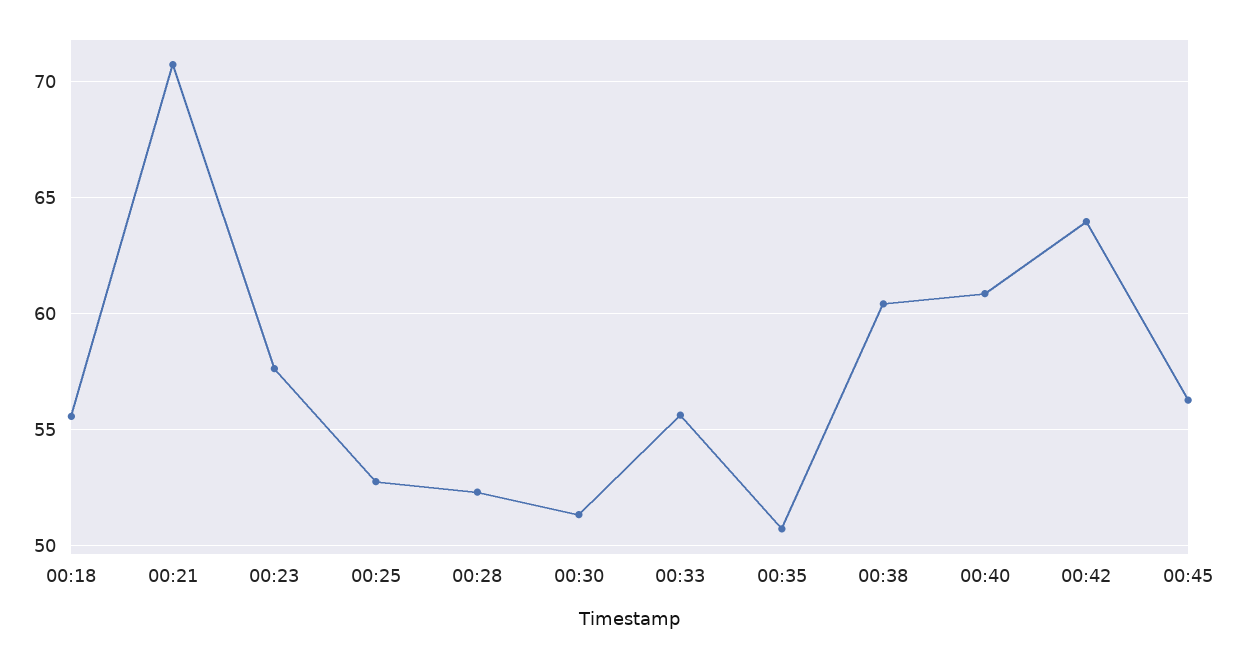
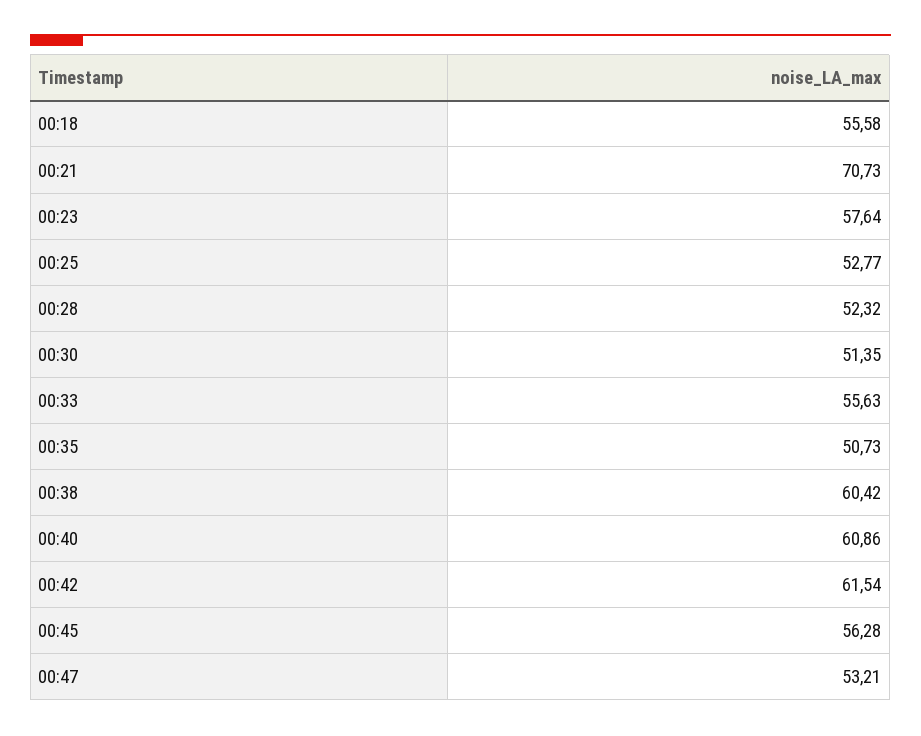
00:42: 64 -> 61.54
00:47: none -> 53.21

